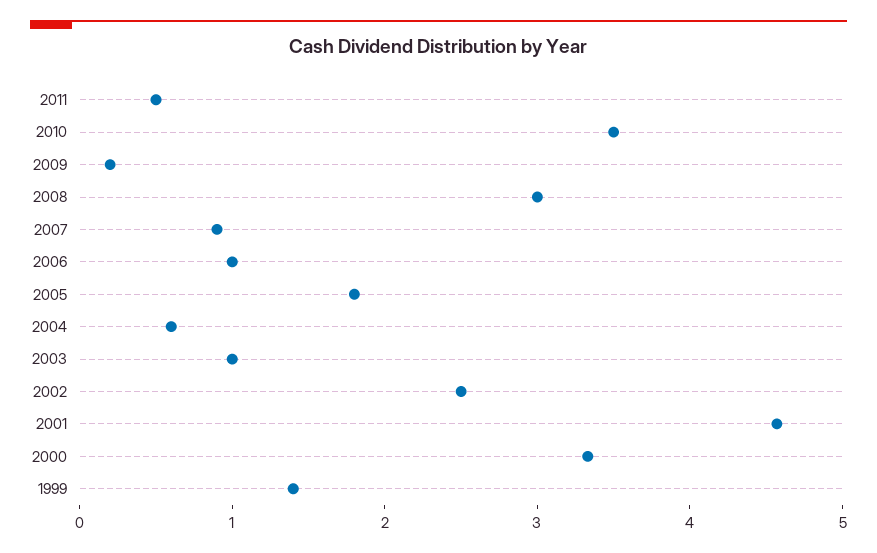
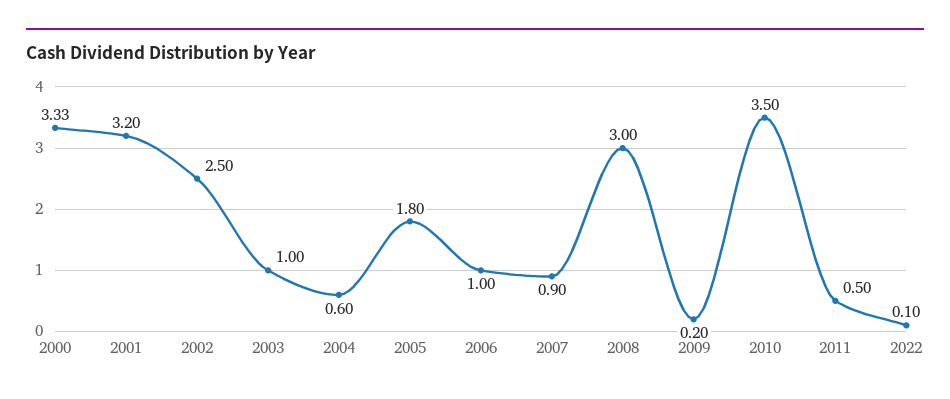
2001: 4.6 -> 3.2
1999: 1.4 -> none
2022: none -> 0.1

